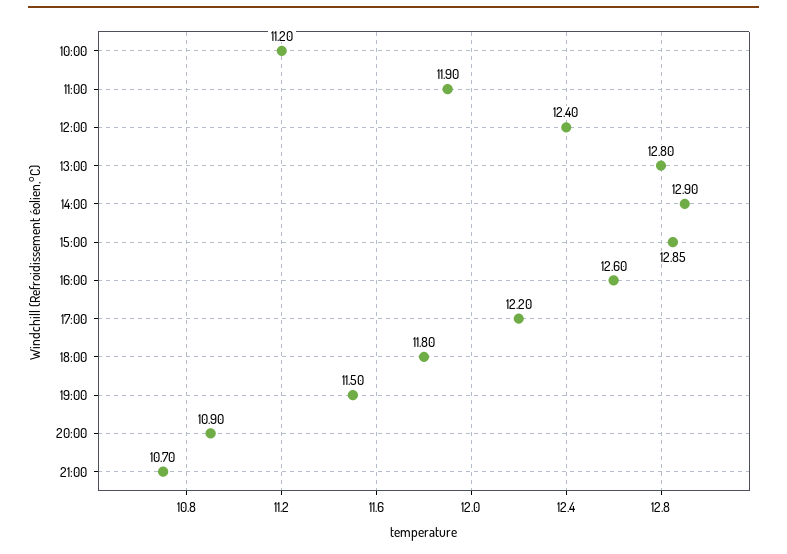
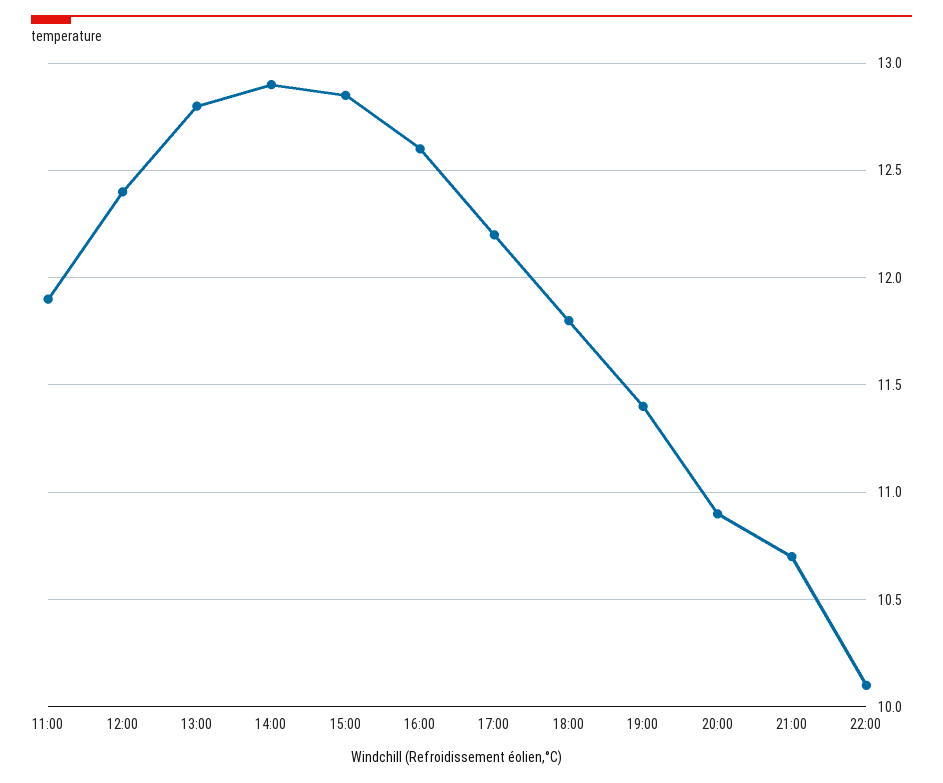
10:00: 11.2 -> none
19:00: 11.5 -> 11.4
22:00: none -> 10.1

